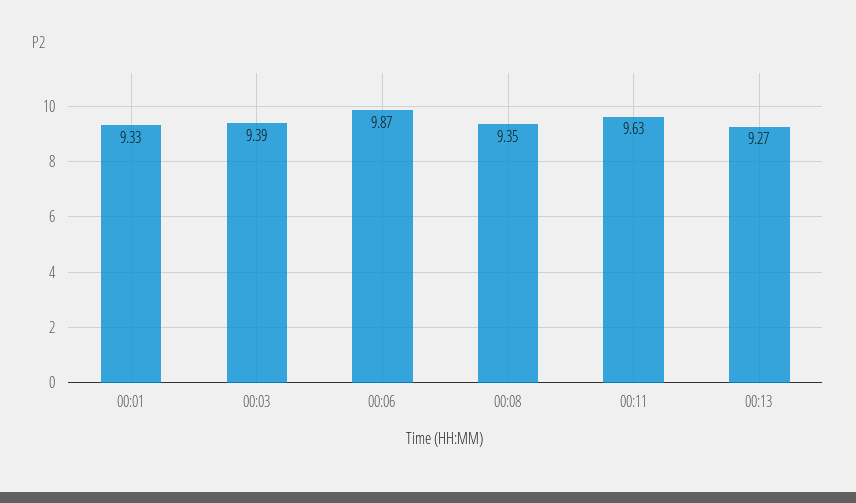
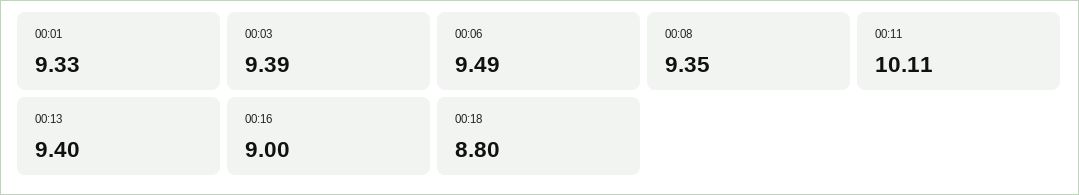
00:06: 9.87 -> 9.49
00:11: 9.63 -> 10.11
00:13: 9.27 -> 9.4
00:16: none -> 9
00:18: none -> 8.8

